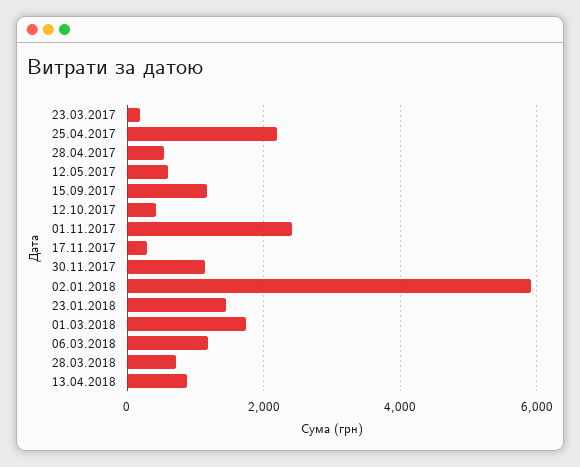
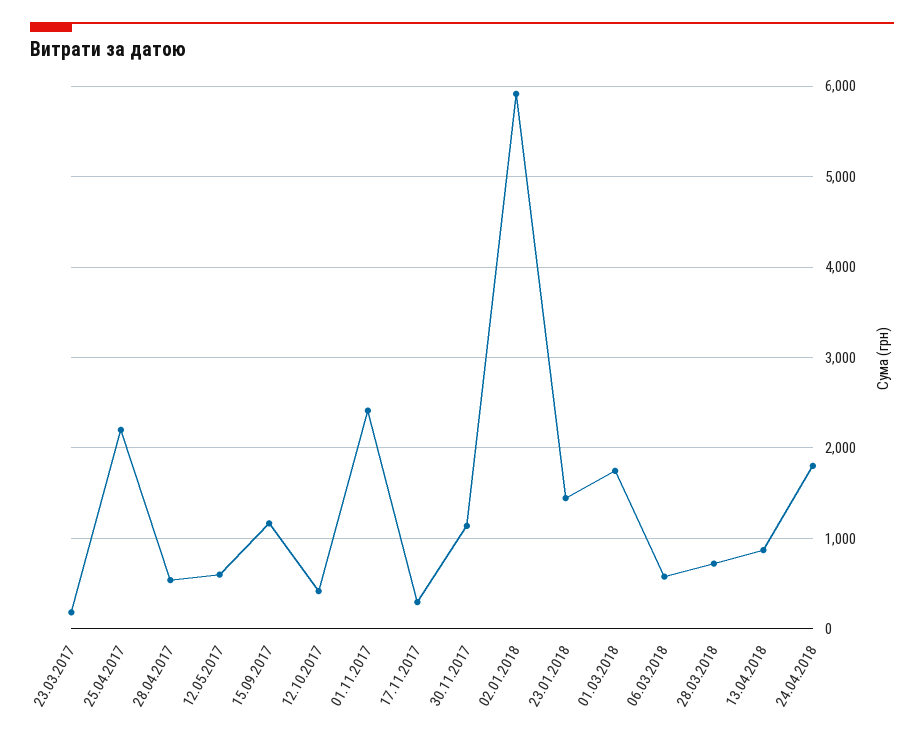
06.03.2018: 1200 -> 600
24.04.2018: none -> 1800

